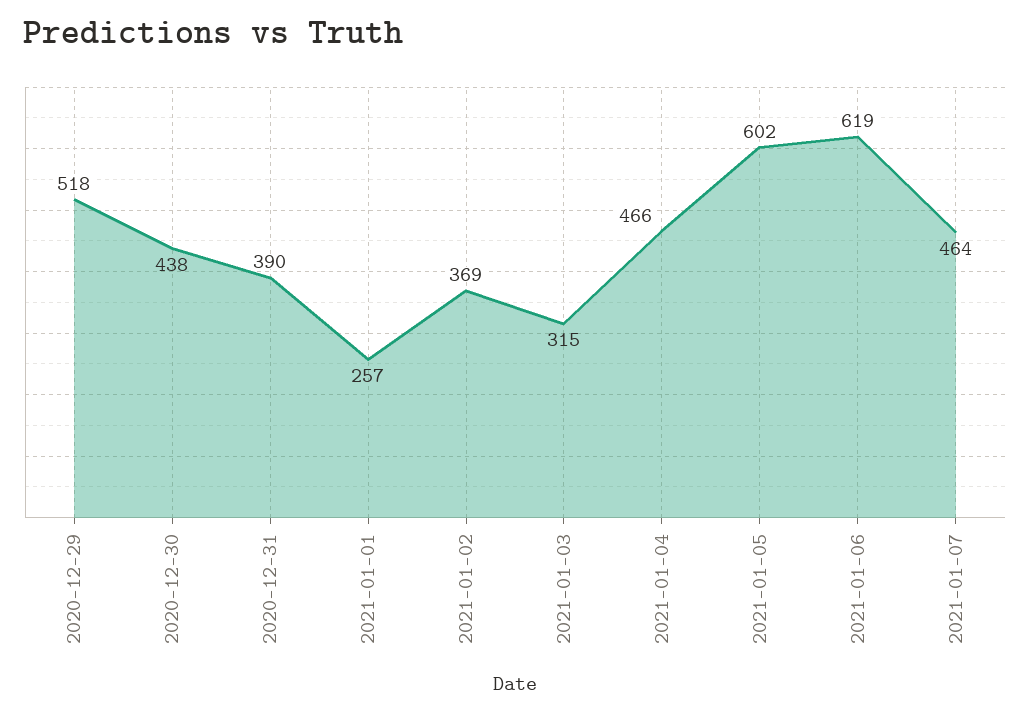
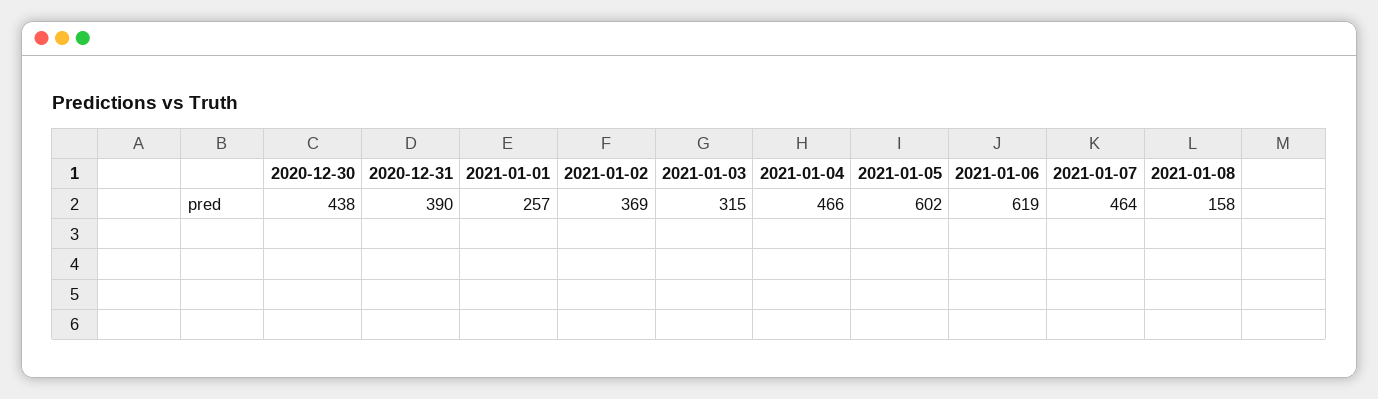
2020-12-29: 518 -> none
2021-01-08: none -> 158

